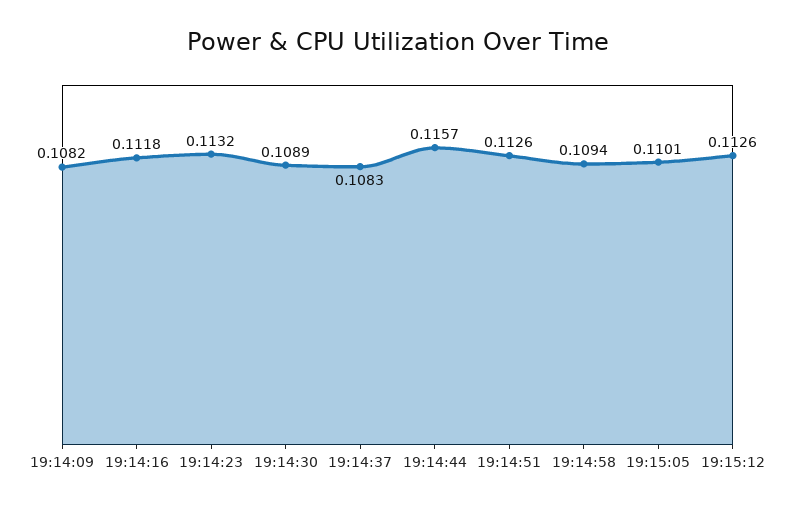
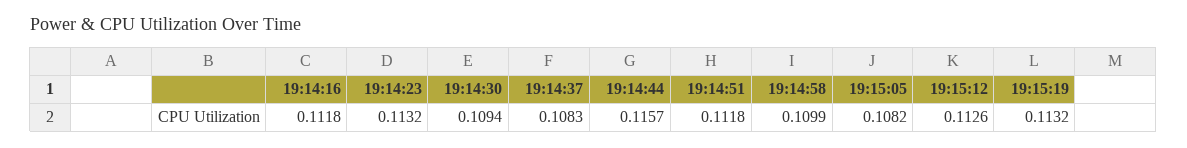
19:14:09: 0.1082 -> none
19:14:30: 0.1089 -> 0.1094
19:14:51: 0.1126 -> 0.1118
19:14:58: 0.1094 -> 0.1099
19:15:05: 0.1101 -> 0.1082
19:15:19: none -> 0.1132

